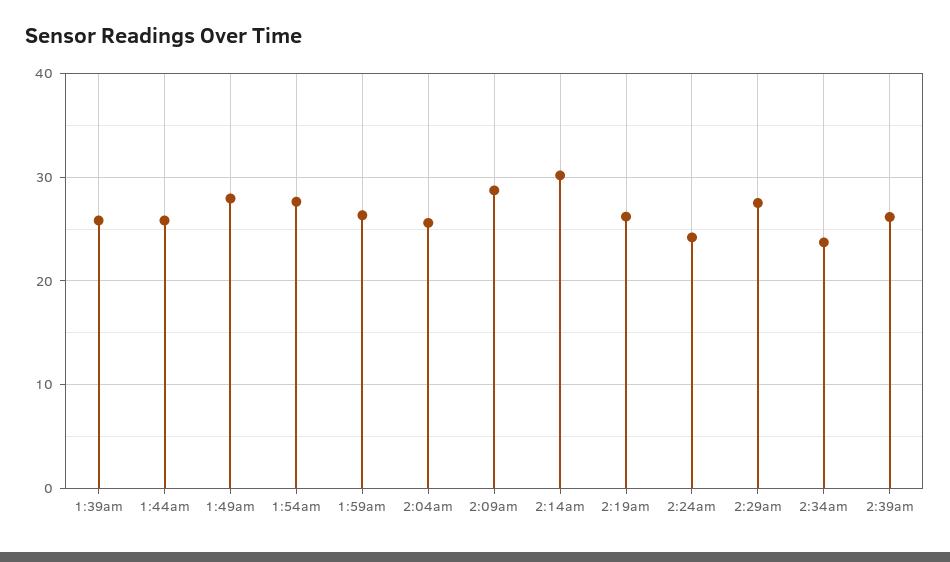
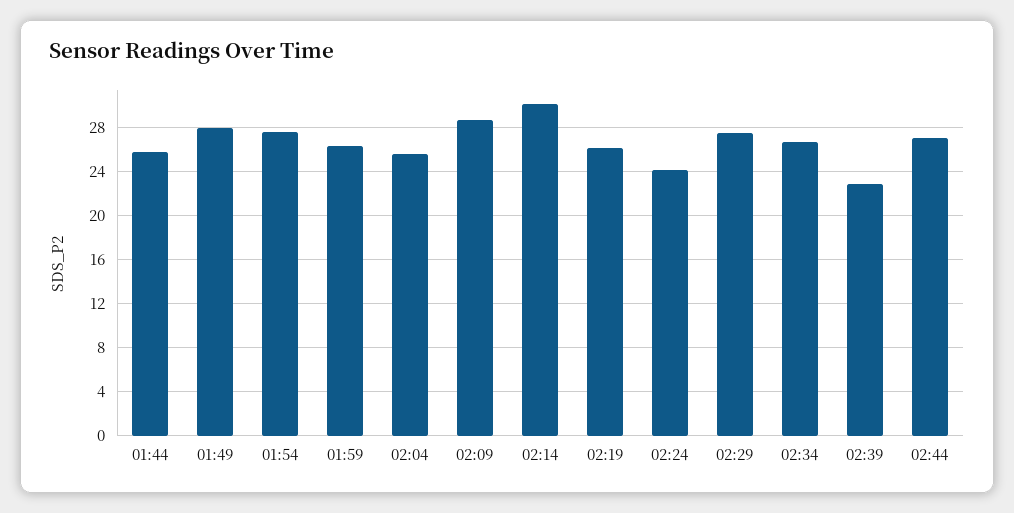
1:39am: 26 -> none
2:34am: 24 -> 27
2:39am: 26 -> 23
02:44: none -> 27

